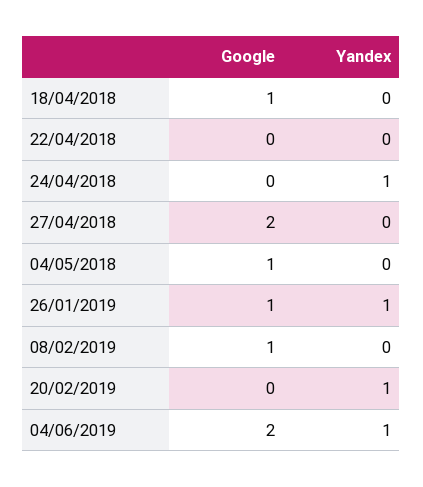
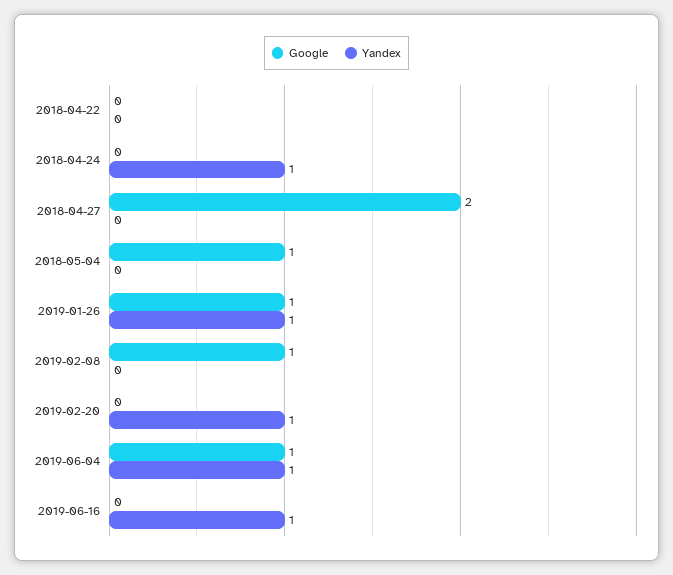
Google, 18/04/2018: 1 -> none
Yandex, 18/04/2018: 0 -> none
Google, 04/06/2019: 2 -> 1
Google, 2019-06-16: none -> 0
Yandex, 2019-06-16: none -> 1

